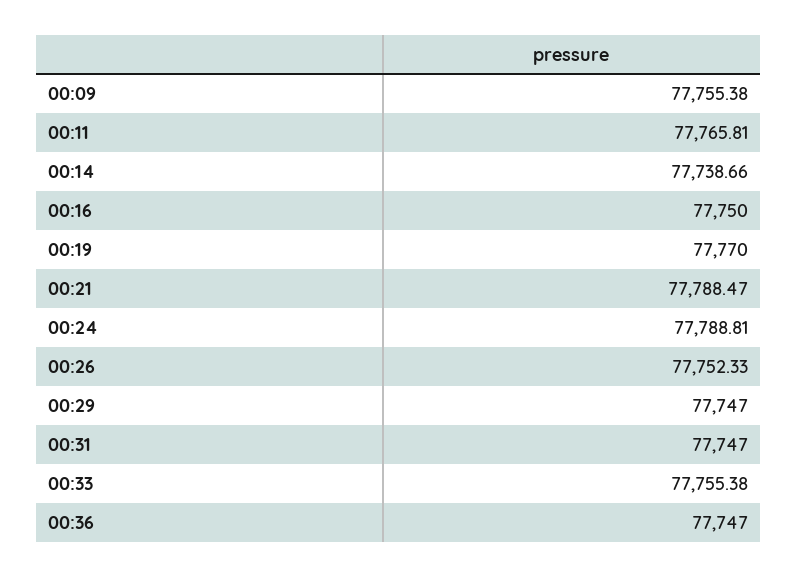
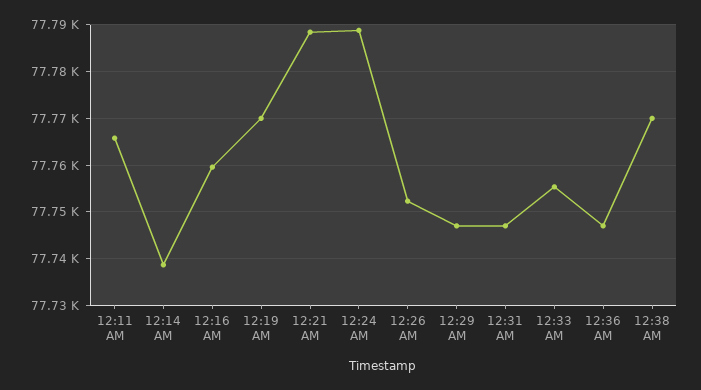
00:09: 77755.38 -> none
00:16: 77750 -> 77760
12:38 AM: none -> 77770

